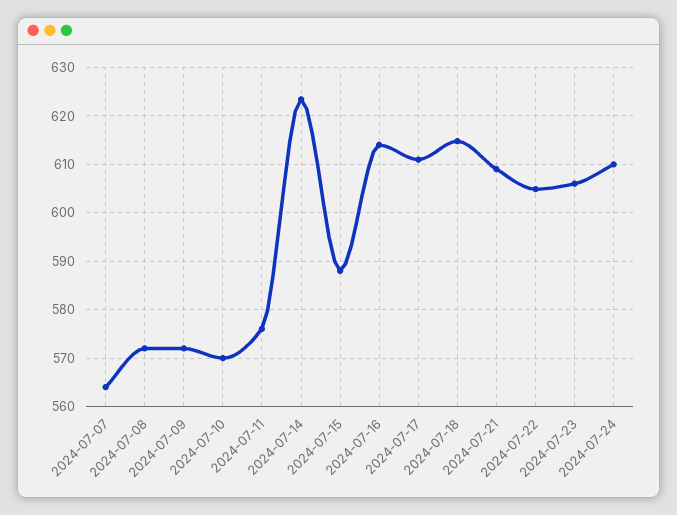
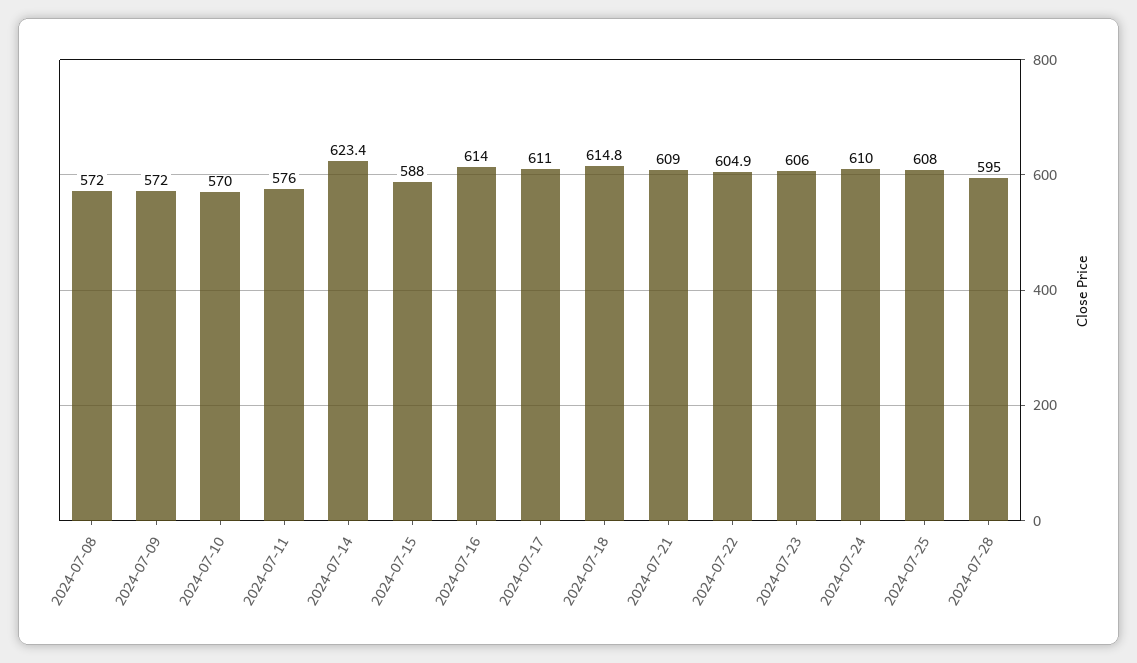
2024-07-07: 564 -> none
2024-07-25: none -> 608
2024-07-28: none -> 595

